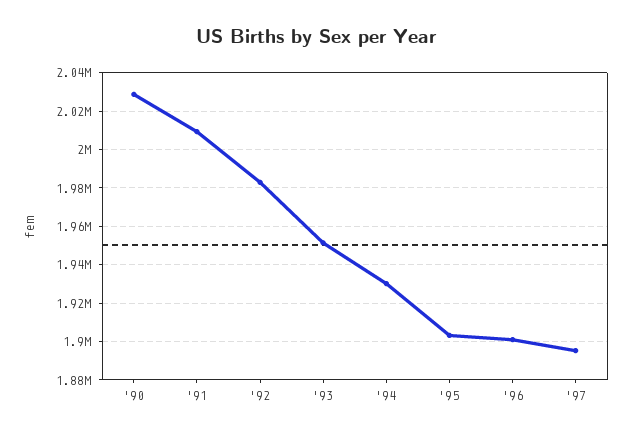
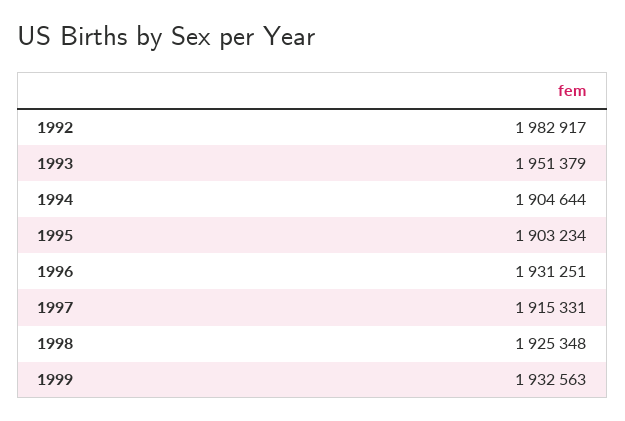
'90: 2030000 -> none
'91: 2010000 -> none
'94: 1930000 -> 1904644
'96: 1900000 -> 1931251
'97: 1895000 -> 1915331
1998: none -> 1925348
1999: none -> 1932563

